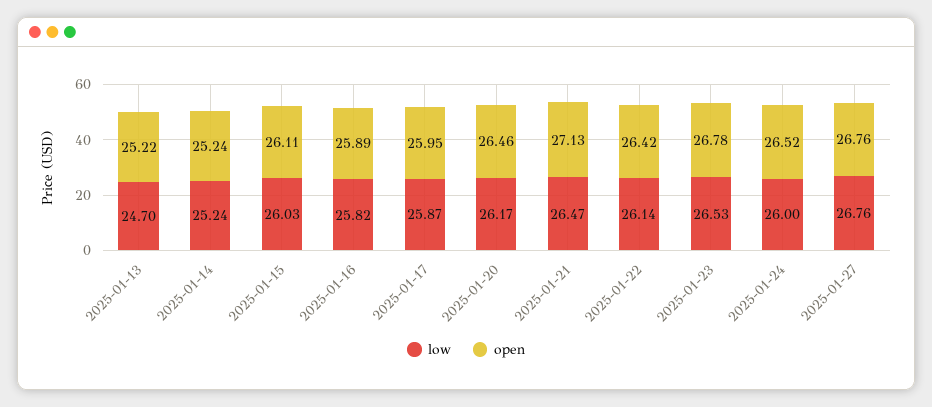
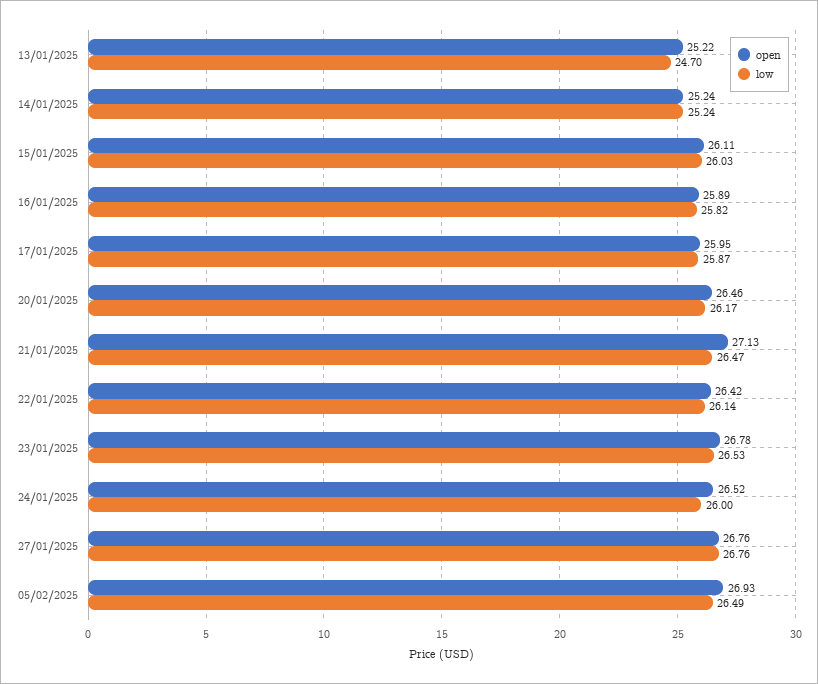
open, 05/02/2025: none -> 26.93
low, 05/02/2025: none -> 26.49

